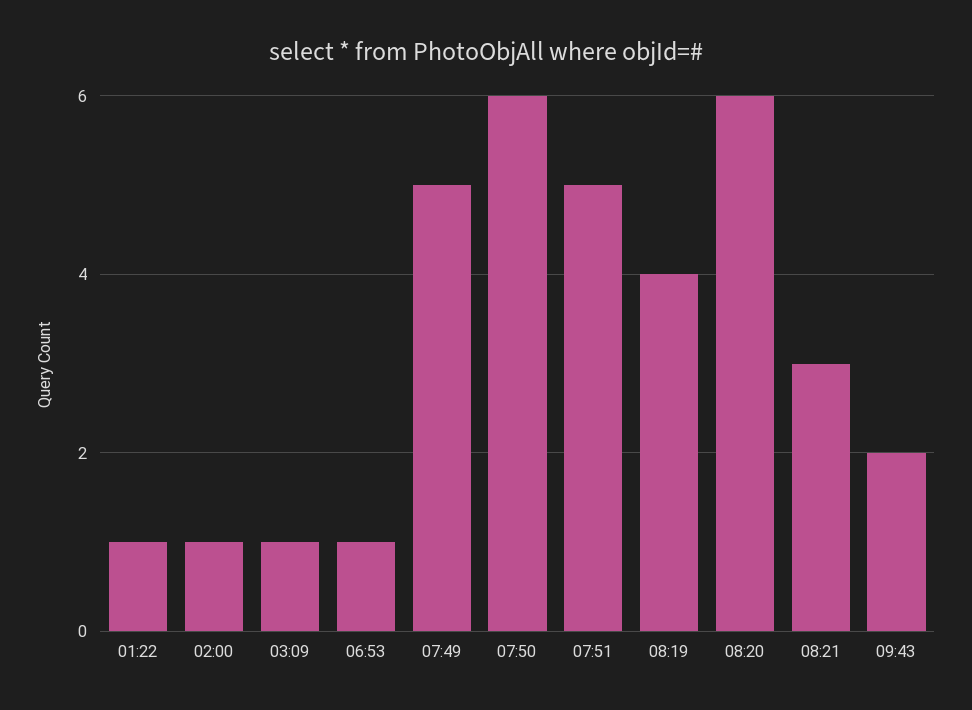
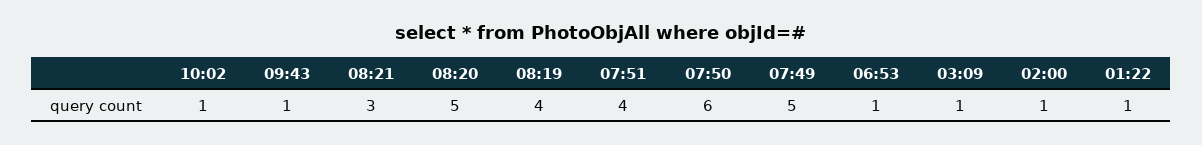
07:51: 5 -> 4
08:20: 6 -> 5
09:43: 2 -> 1
10:02: none -> 1

